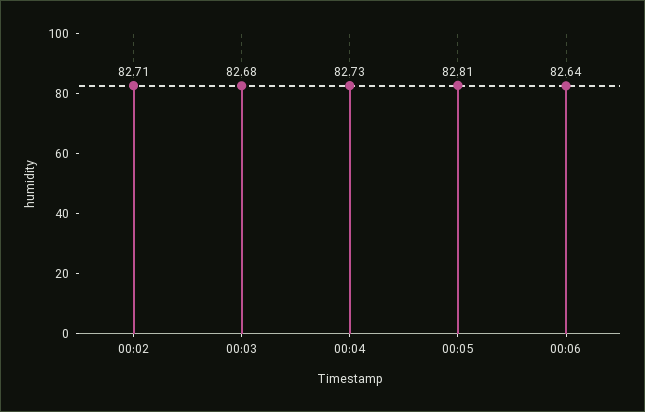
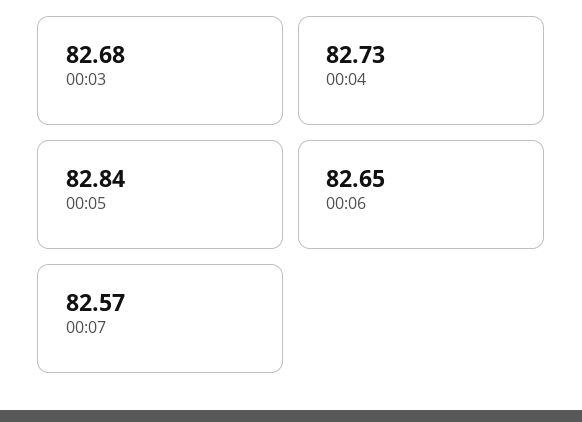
00:02: 82.71 -> none
00:05: 82.81 -> 82.84
00:06: 82.64 -> 82.65
00:07: none -> 82.57

